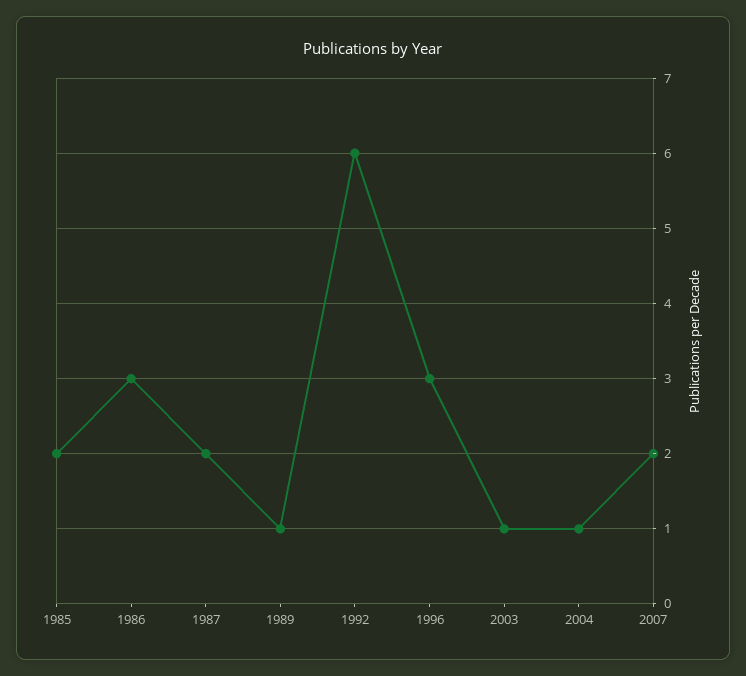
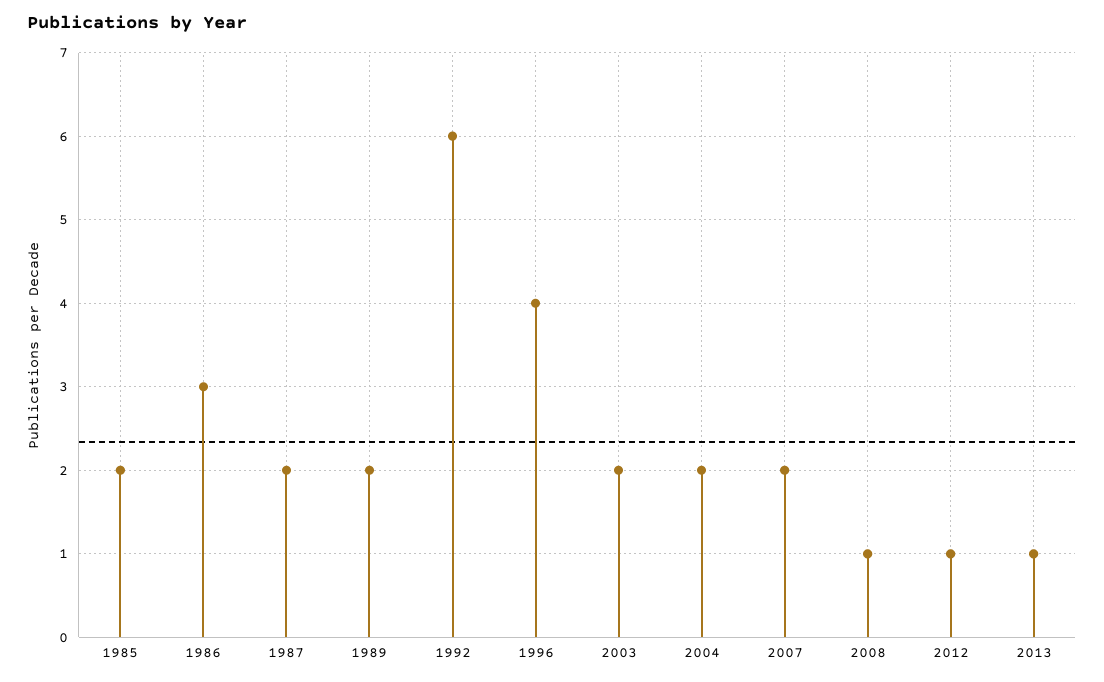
1989: 1 -> 2
1996: 3 -> 4
2003: 1 -> 2
2004: 1 -> 2
2008: none -> 1
2012: none -> 1
2013: none -> 1

